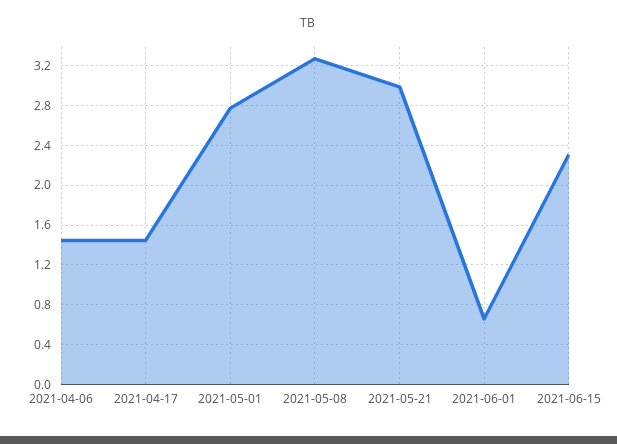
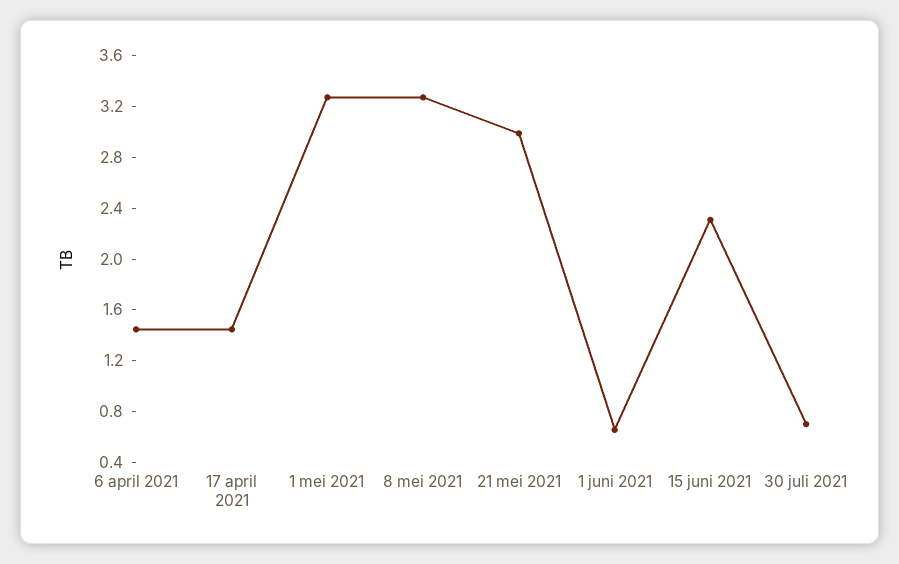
2021-05-01: 2.8 -> 3.3
30 juli 2021: none -> 0.7

